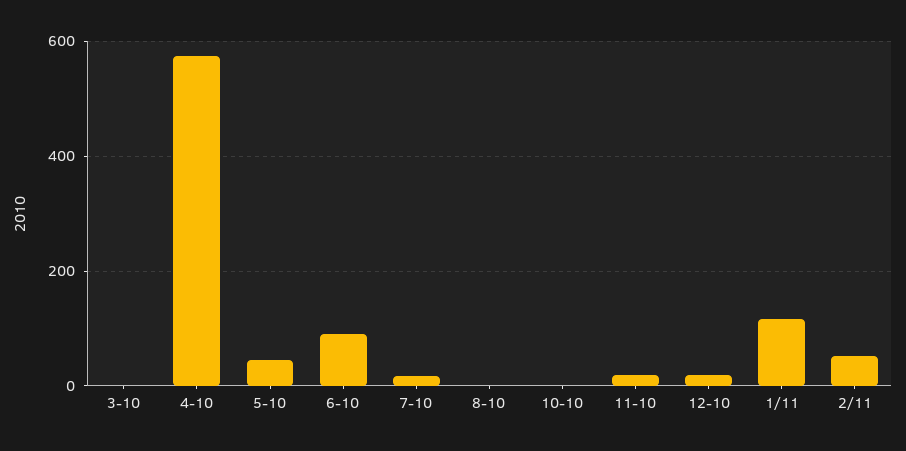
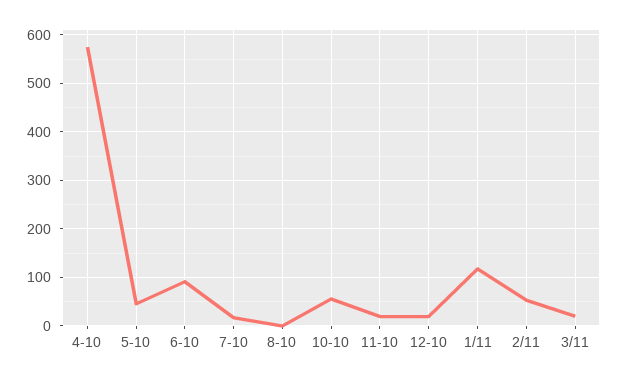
3-10: 0 -> none
10-10: 0 -> 60
3/11: none -> 20

